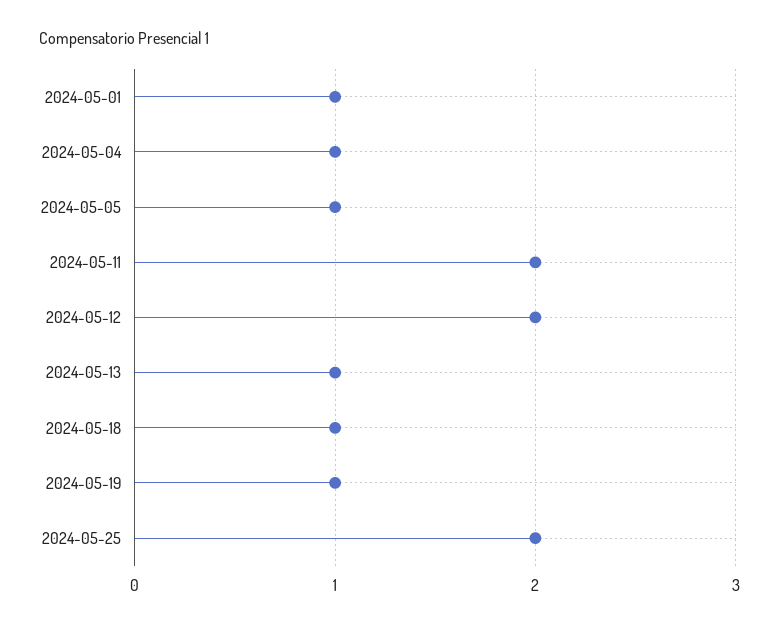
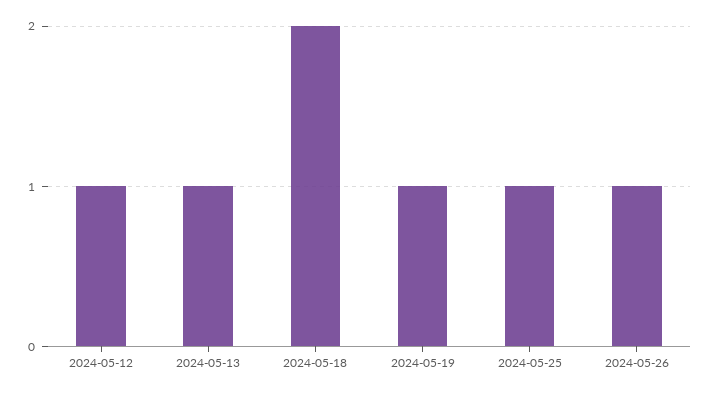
2024-05-01: 1 -> none
2024-05-04: 1 -> none
2024-05-05: 1 -> none
2024-05-11: 2 -> none
2024-05-12: 2 -> 1
2024-05-18: 1 -> 2
2024-05-25: 2 -> 1
2024-05-26: none -> 1

